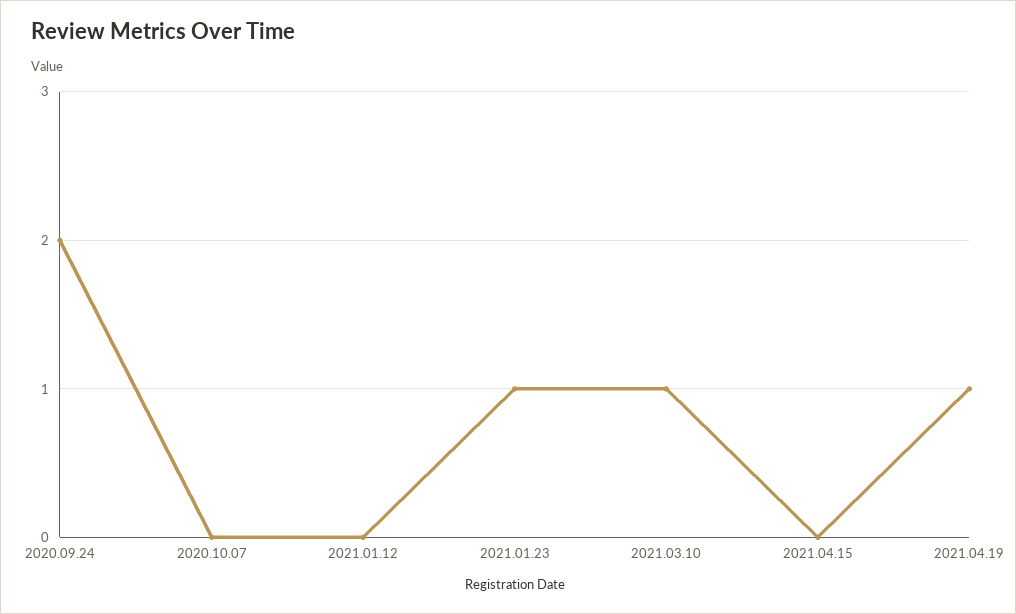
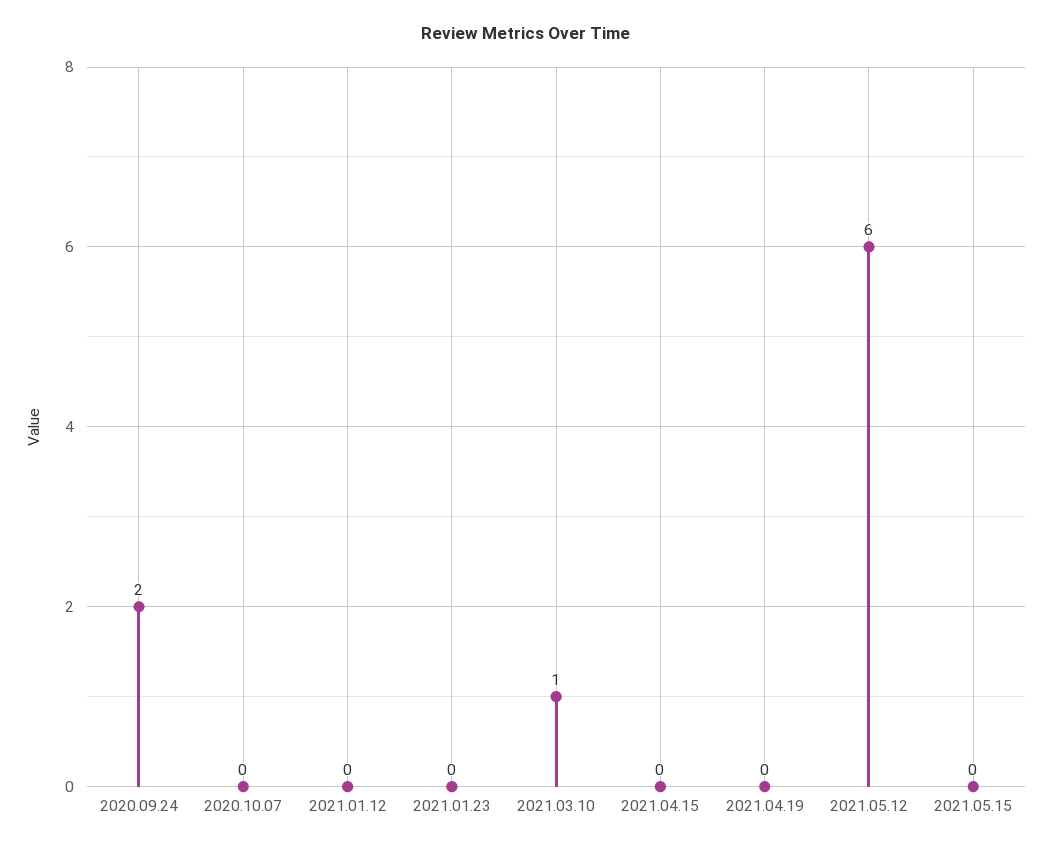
2021.01.23: 1 -> 0
2021.04.19: 1 -> 0
2021.05.12: none -> 6
2021.05.15: none -> 0

